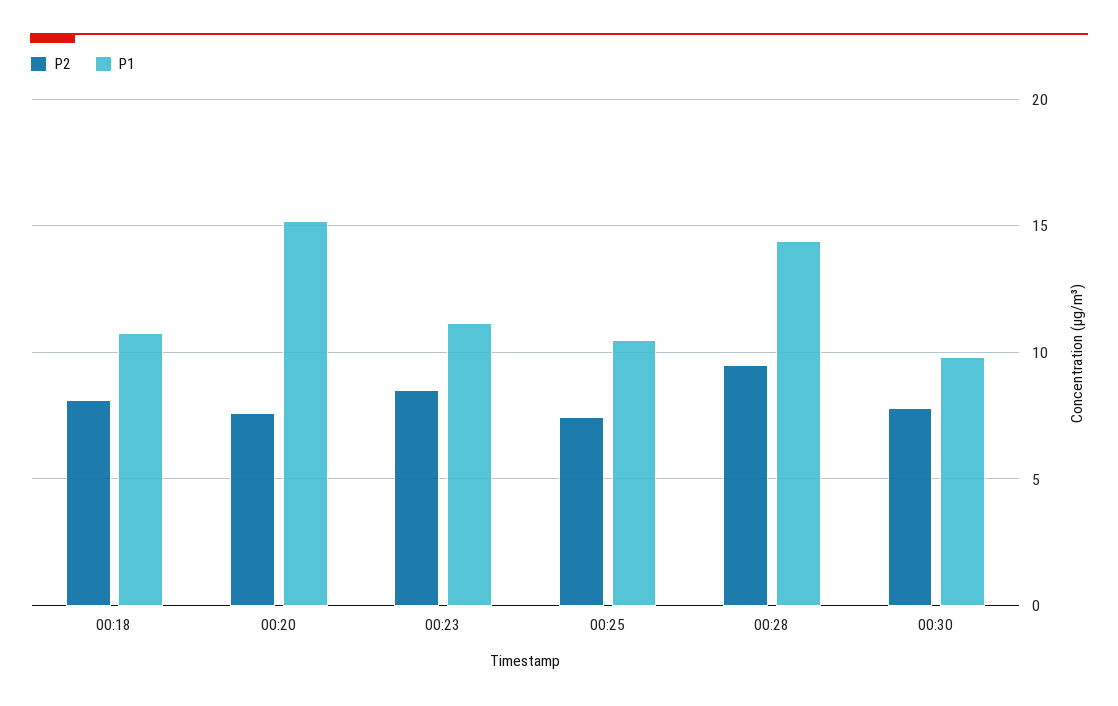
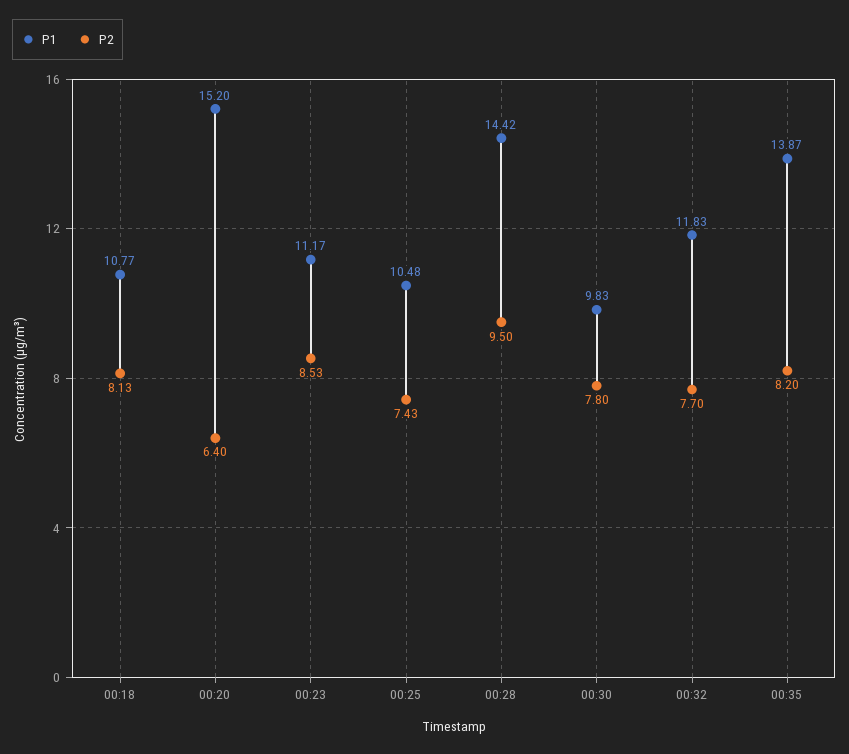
P2, 00:20: 7.5 -> 6.4
P1, 00:32: none -> 11.83
P2, 00:32: none -> 7.7
P1, 00:35: none -> 13.87
P2, 00:35: none -> 8.2

